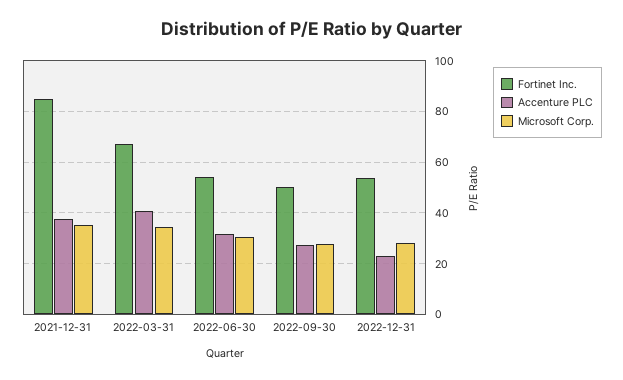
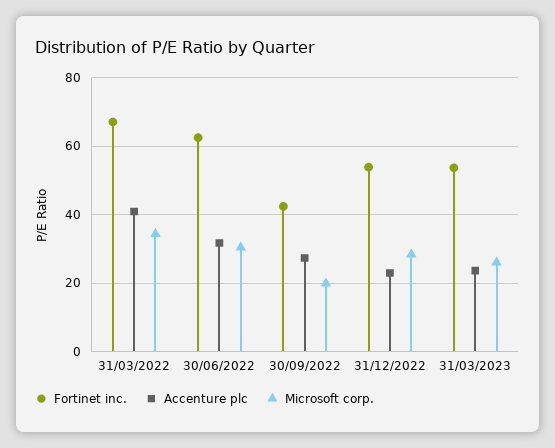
Fortinet Inc., 2021-12-31: 85 -> none
Accenture PLC, 2021-12-31: 37.5 -> none
Microsoft Corp., 2021-12-31: 35 -> none
Fortinet Inc., 2022-06-30: 55 -> 62
Fortinet Inc., 2022-09-30: 50 -> 42
Microsoft Corp., 2022-09-30: 27.5 -> 20
Fortinet Inc., 31/03/2023: none -> 54
Accenture PLC, 31/03/2023: none -> 24
Microsoft Corp., 31/03/2023: none -> 26

